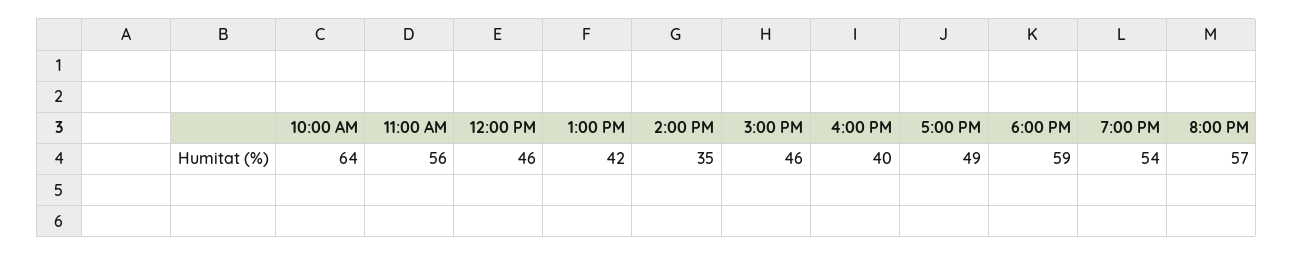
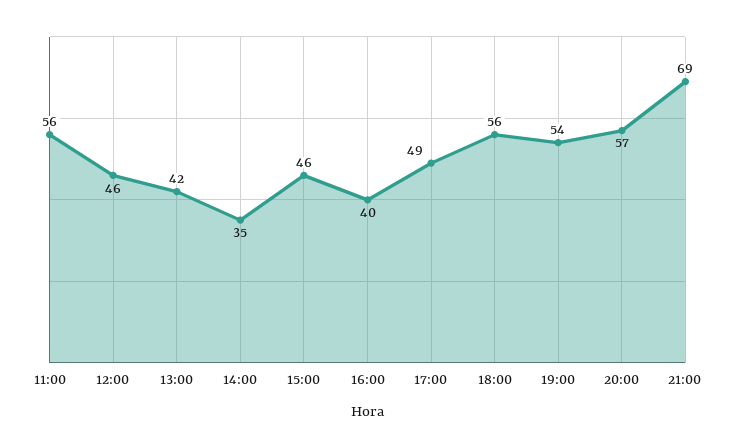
10:00 AM: 64 -> none
6:00 PM: 59 -> 56
21:00: none -> 69

